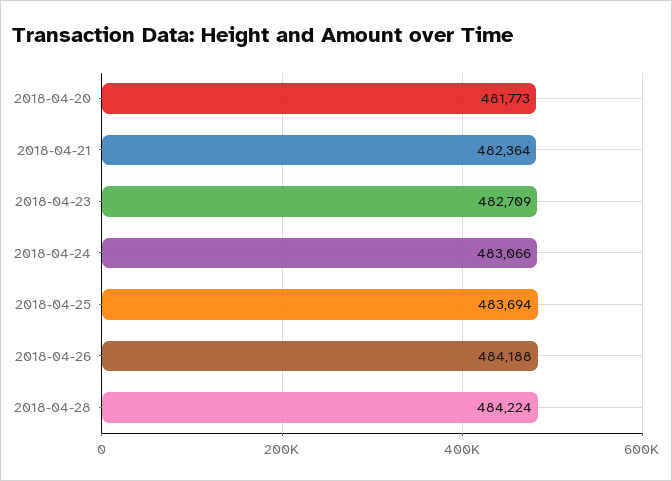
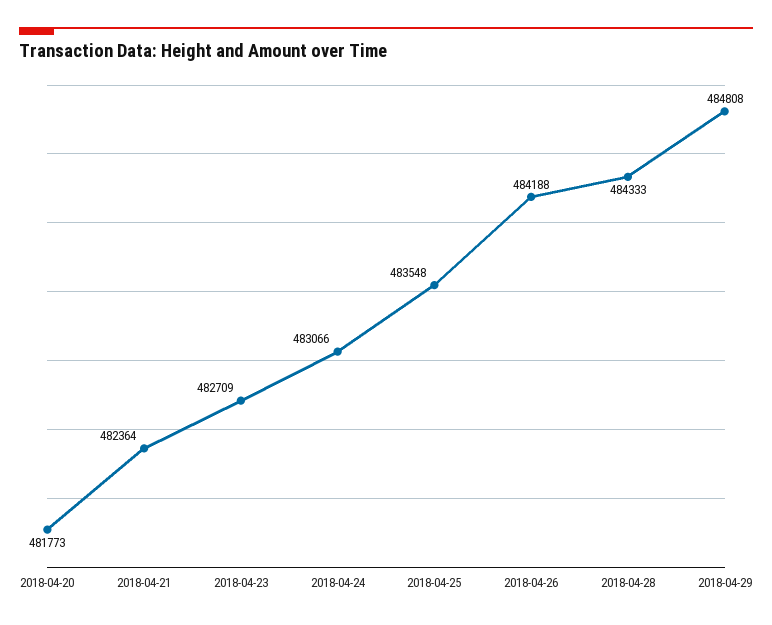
2018-04-25: 483694 -> 483548
2018-04-28: 484224 -> 484333
2018-04-29: none -> 484808

